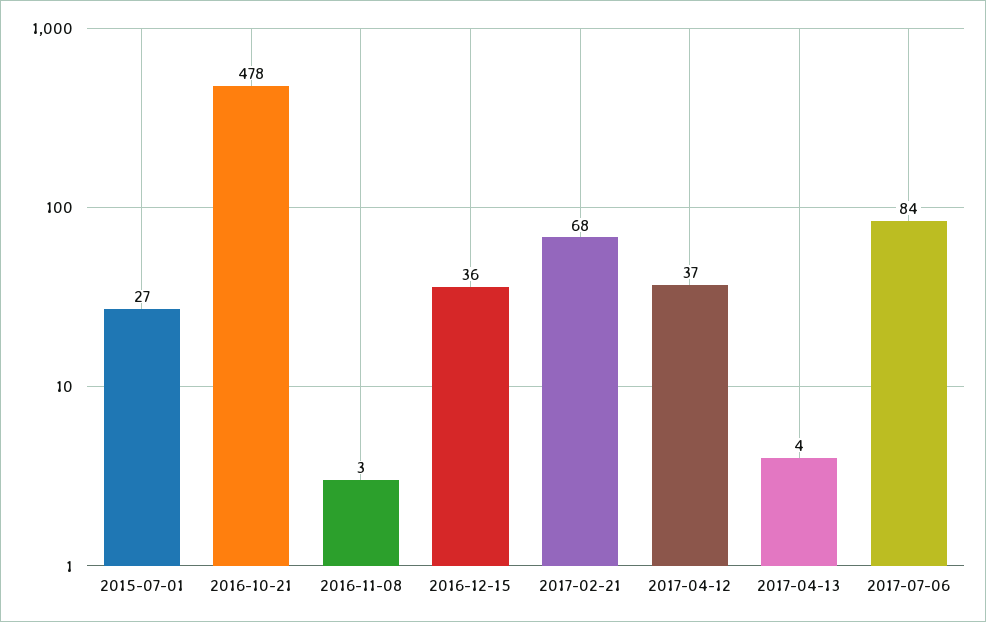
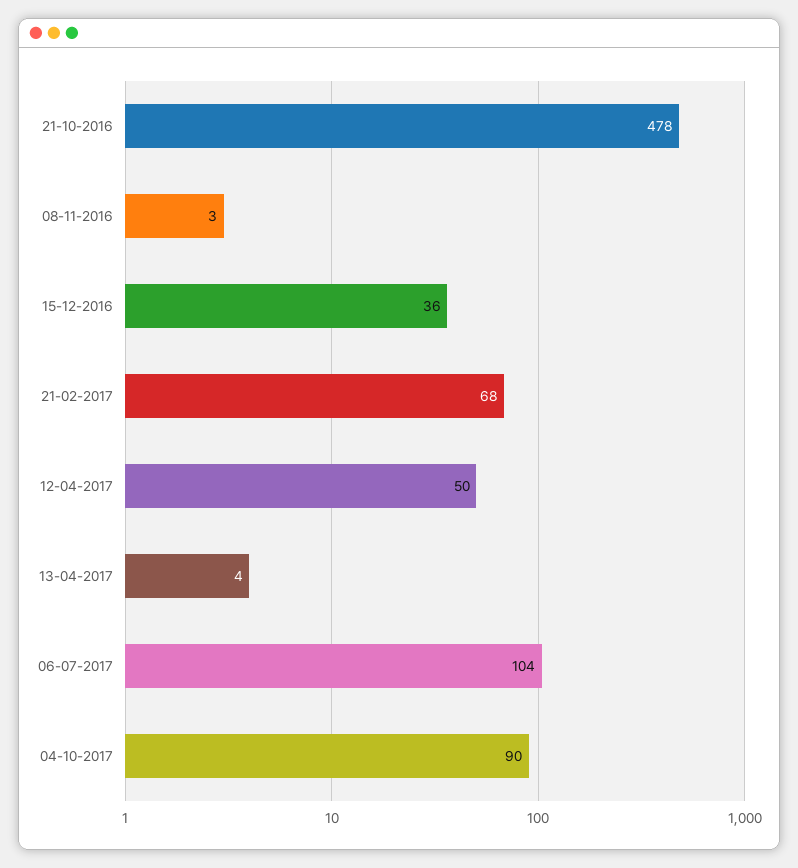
2015-07-01: 27 -> none
2017-04-12: 37 -> 50
2017-07-06: 84 -> 104
04-10-2017: none -> 90

